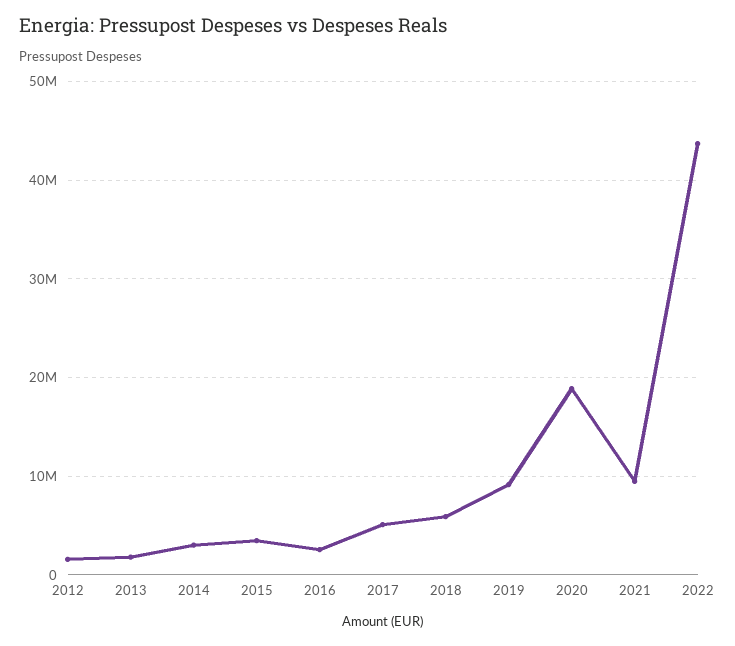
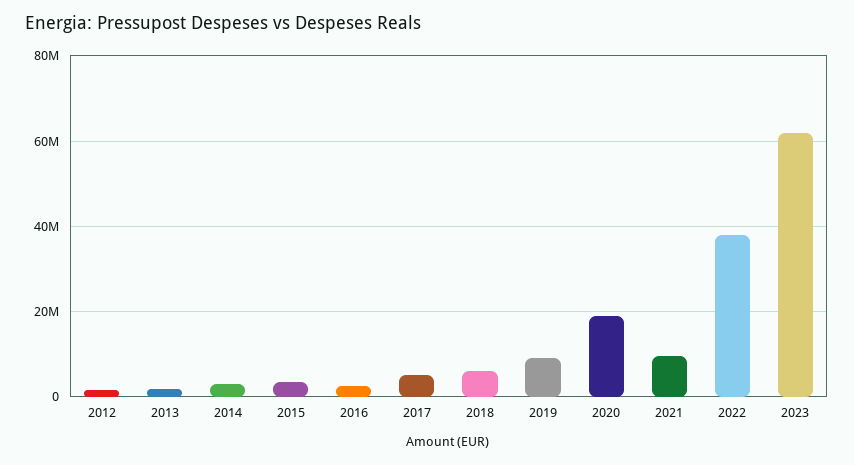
2022: 44000000 -> 38000000
2023: none -> 62000000

